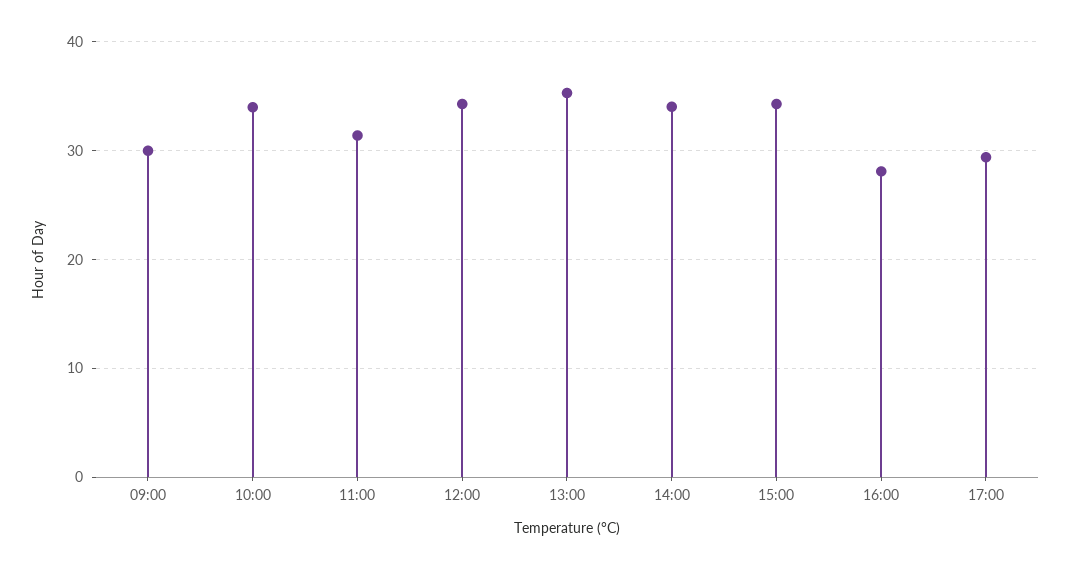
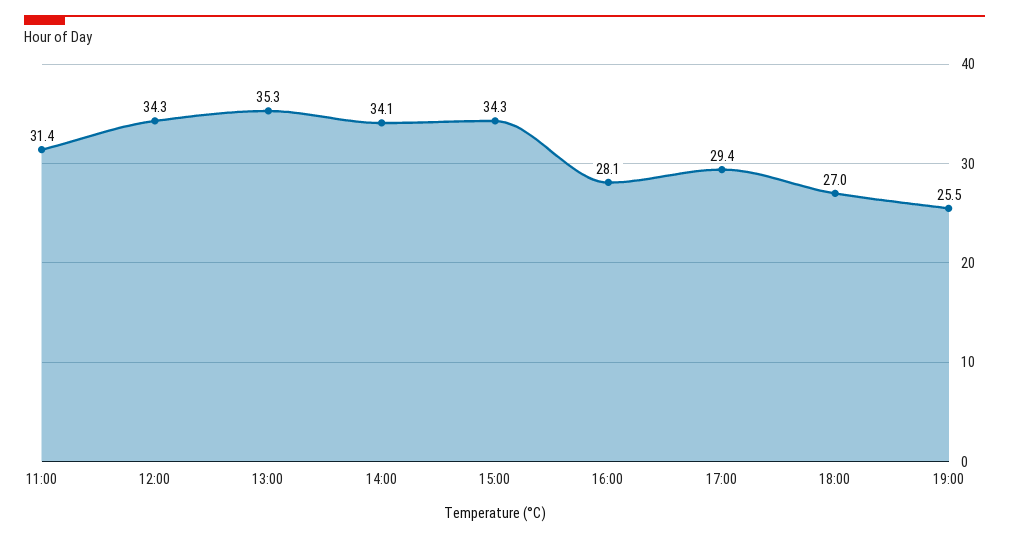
09:00: 30 -> none
10:00: 34 -> none
18:00: none -> 27
19:00: none -> 25.5

